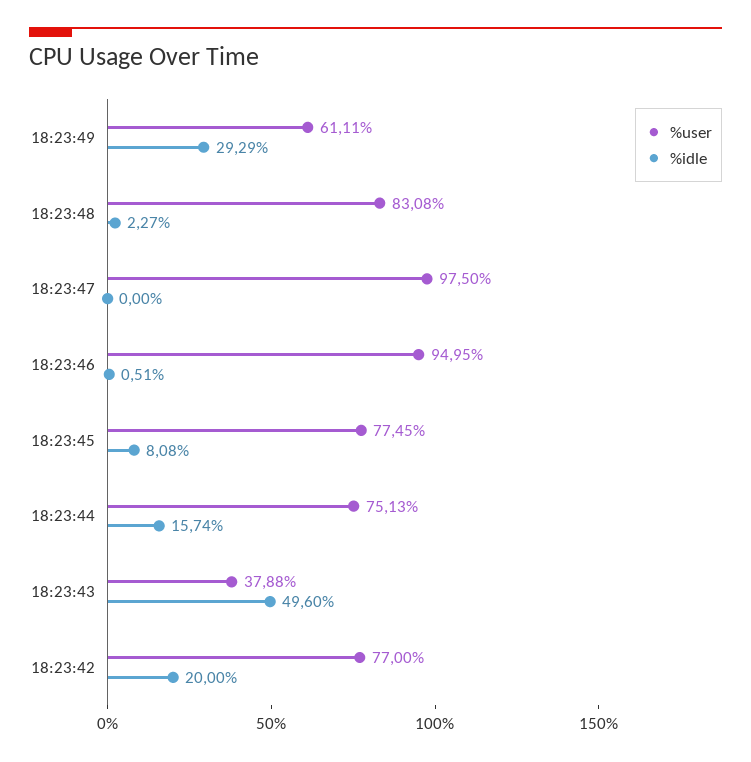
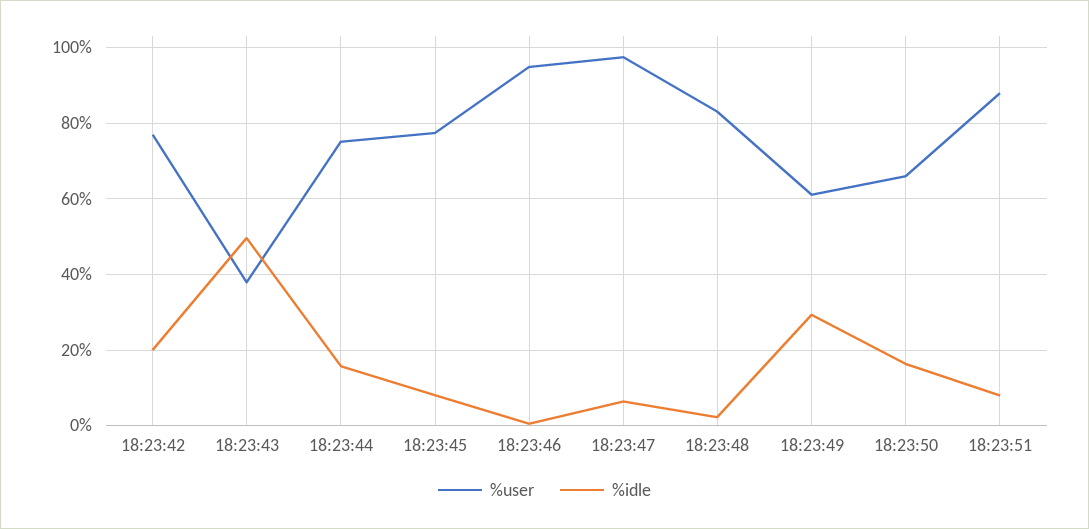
%idle, 18:23:47: 0 -> 6
%user, 18:23:50: none -> 66
%idle, 18:23:50: none -> 16
%user, 18:23:51: none -> 88
%idle, 18:23:51: none -> 8

